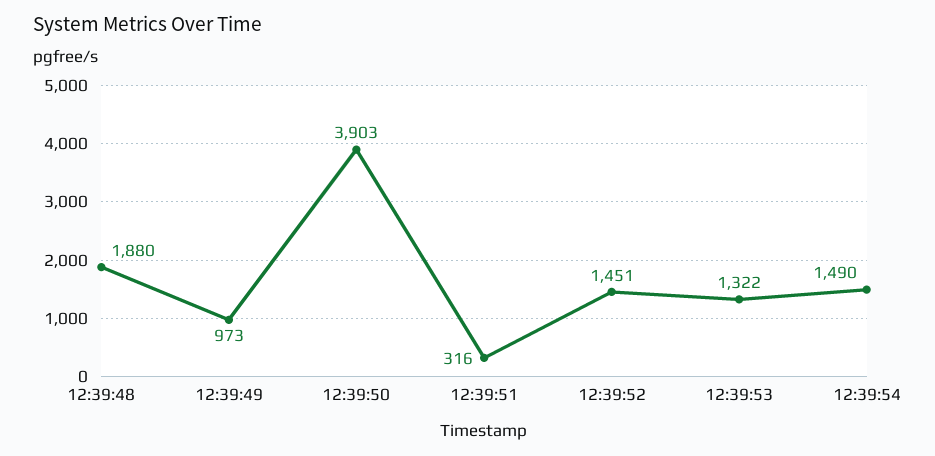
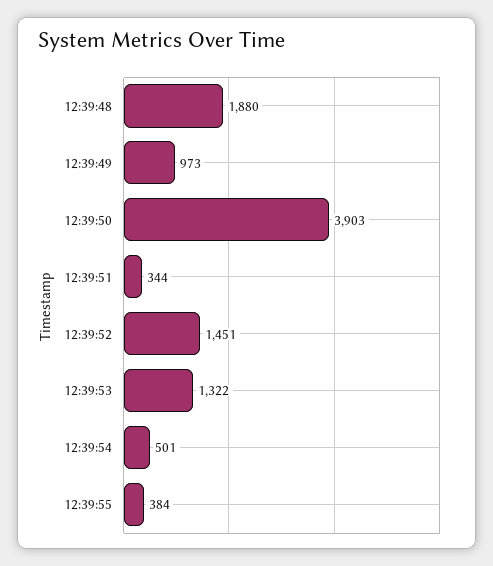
12:39:51: 316 -> 344
12:39:54: 1490 -> 501
12:39:55: none -> 384

